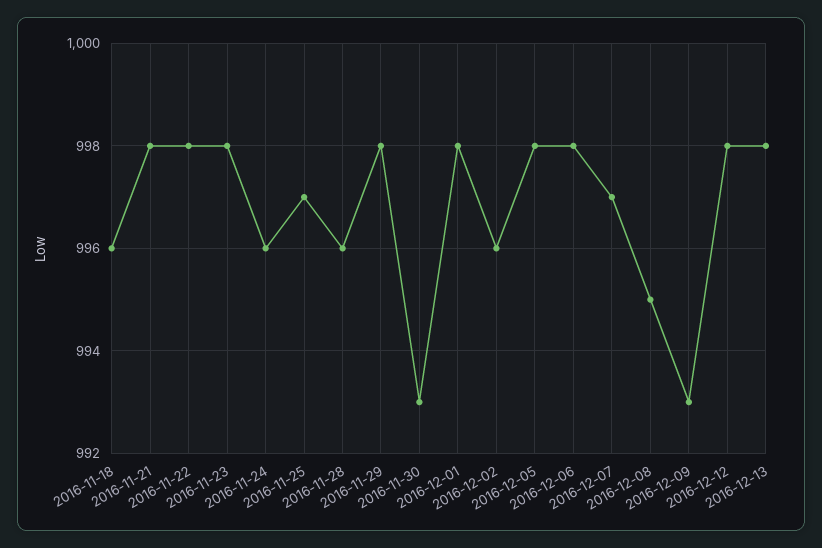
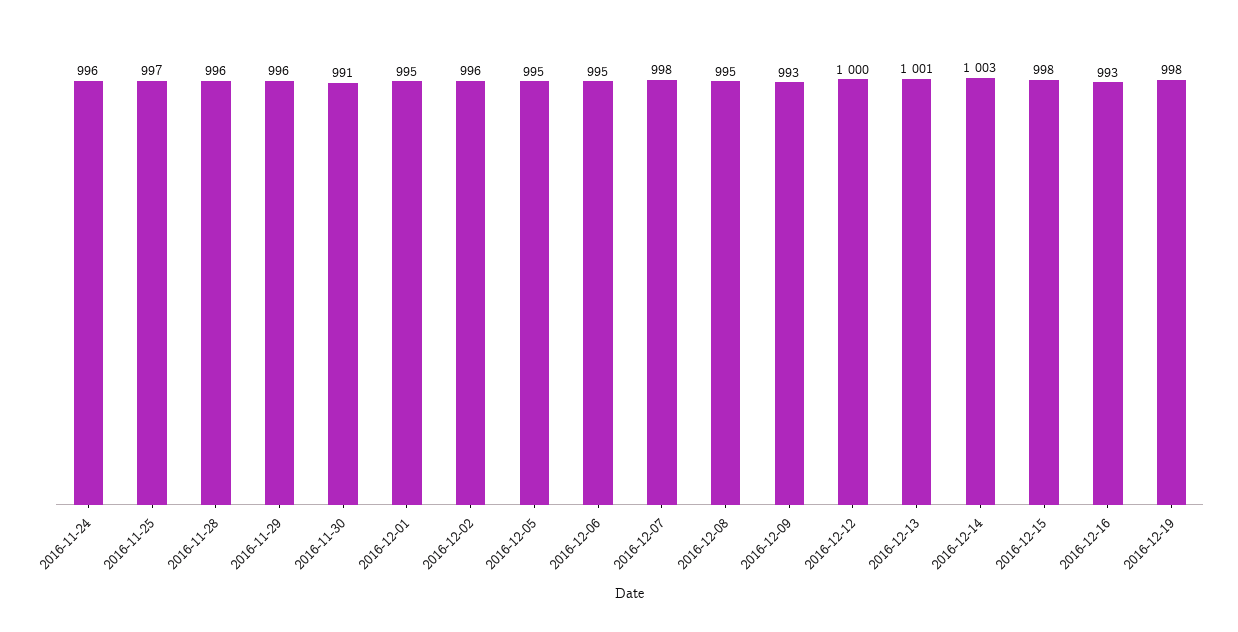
2016-11-18: 996 -> none
2016-11-21: 998 -> none
2016-11-22: 998 -> none
2016-11-23: 998 -> none
2016-11-29: 998 -> 996
2016-11-30: 993 -> 991
2016-12-01: 998 -> 995
2016-12-05: 998 -> 995
2016-12-06: 998 -> 995
2016-12-07: 997 -> 998
2016-12-12: 998 -> 1000
2016-12-13: 998 -> 1001
2016-12-14: none -> 1003
2016-12-15: none -> 998
2016-12-16: none -> 993
2016-12-19: none -> 998

